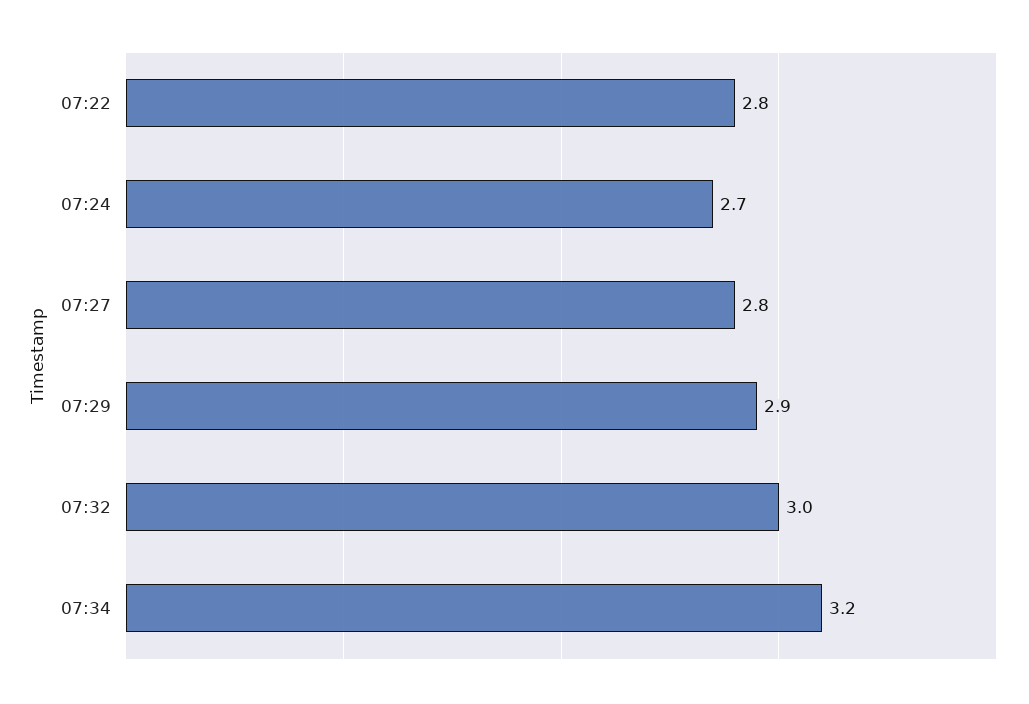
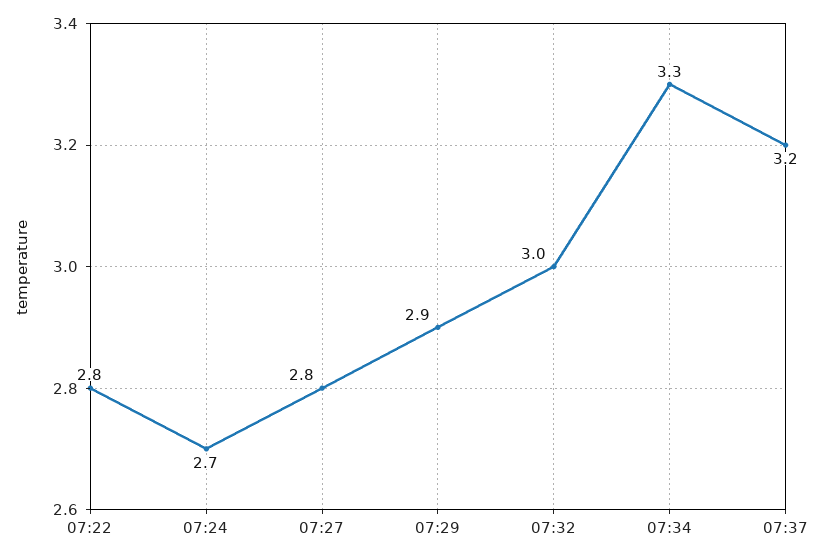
07:34: 3.2 -> 3.3
07:37: none -> 3.2

